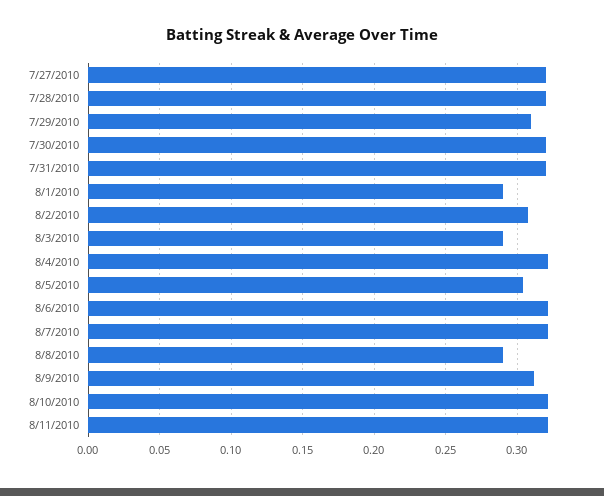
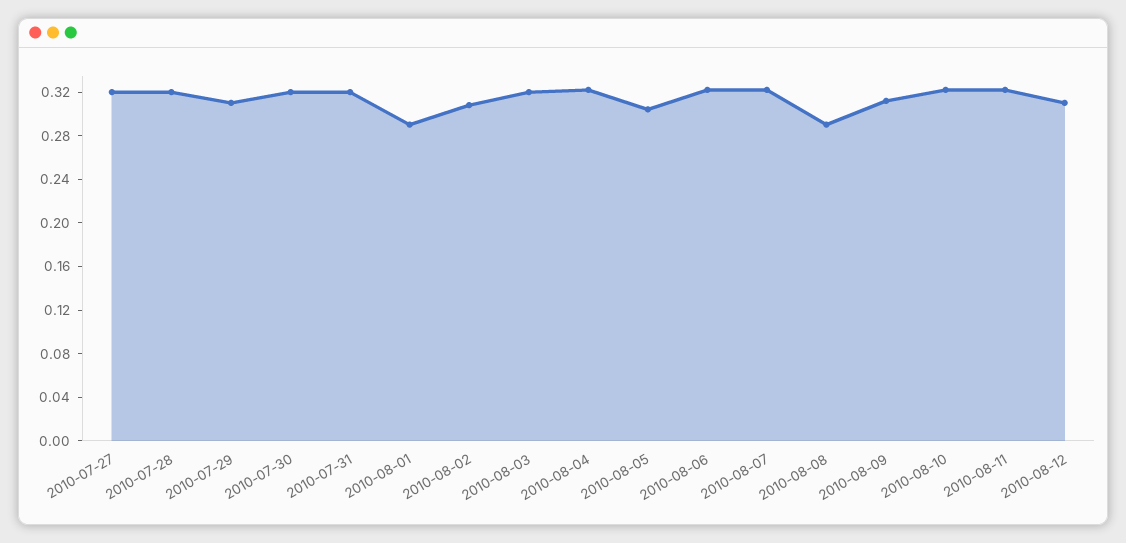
8/3/2010: 0.29 -> 0.32
2010-08-12: none -> 0.31

